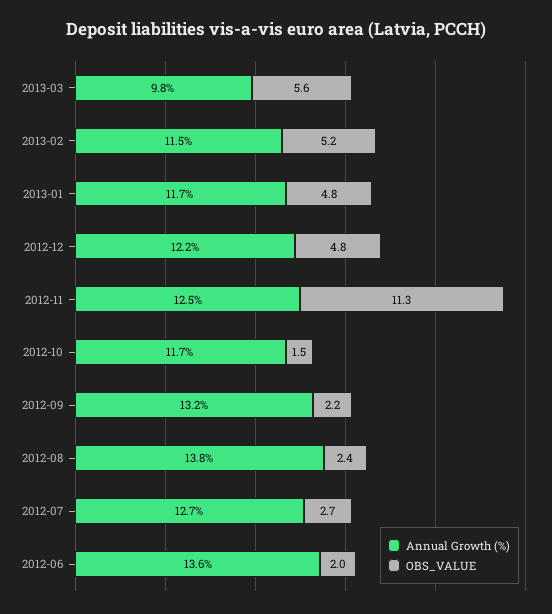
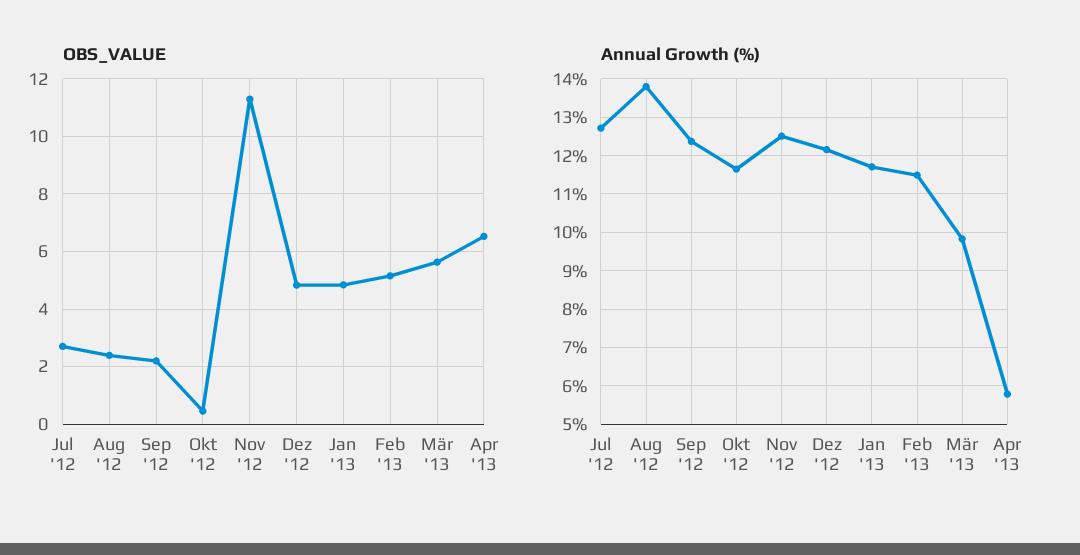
OBS_VALUE, 2012-10: 1.5 -> 0.5
Annual Growth (%), 2012-09: 13.2 -> 12.4
Annual Growth (%), 2012-06: 13.6 -> none
OBS_VALUE, 2012-06: 2 -> none
OBS_VALUE, Apr '13: none -> 6.5
Annual Growth (%), Apr '13: none -> 5.8

